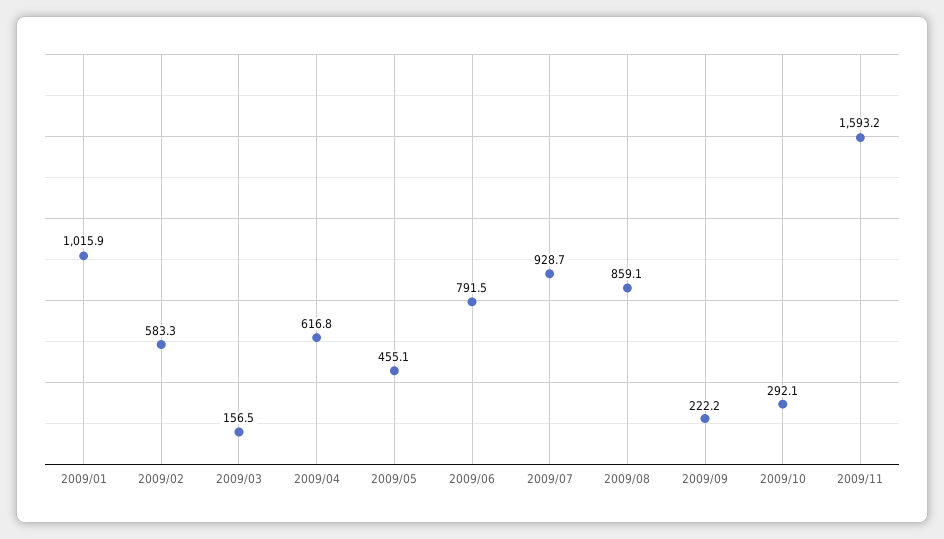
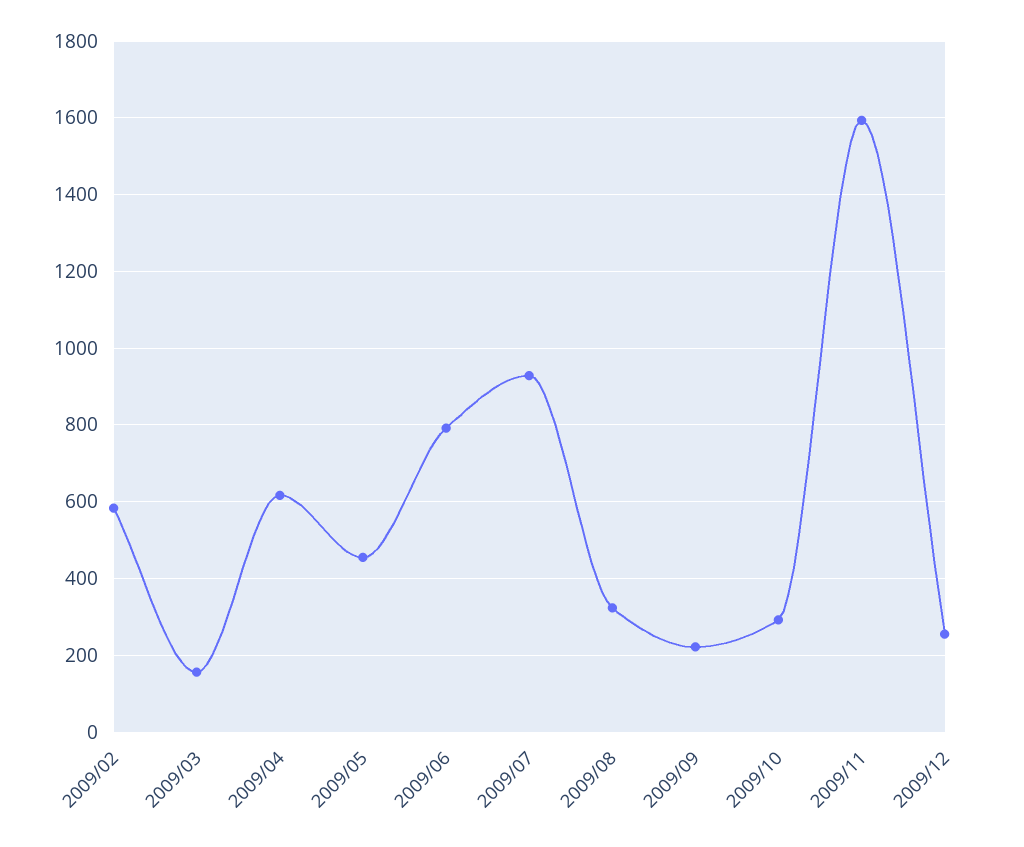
2009/01: 1015.9 -> none
2009/08: 859.1 -> 320
2009/12: none -> 260

